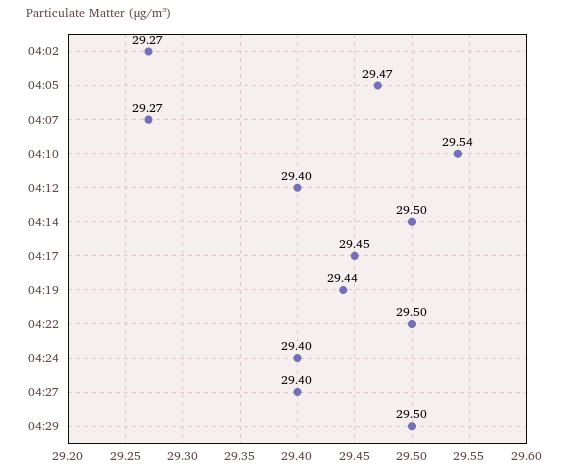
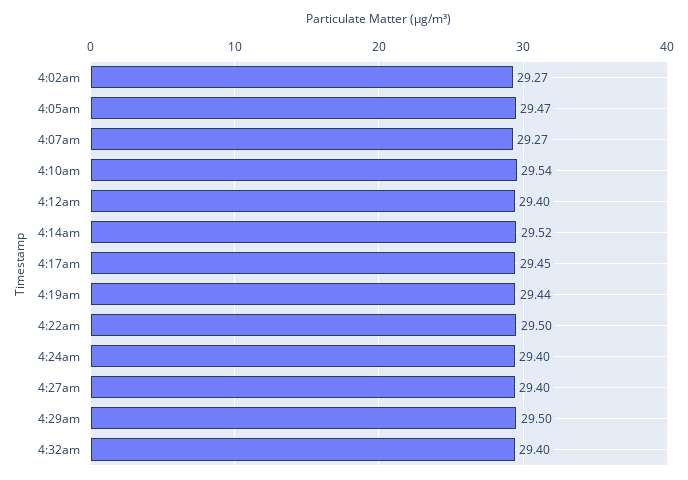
04:14: 29.5 -> 29.52
4:32am: none -> 29.4

